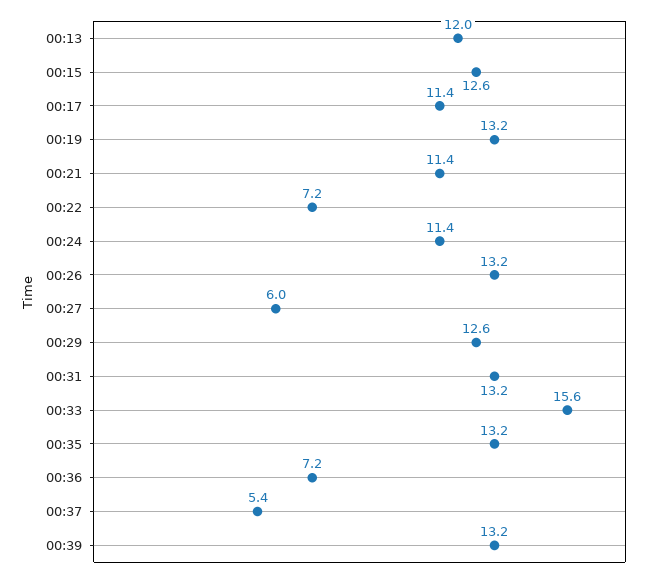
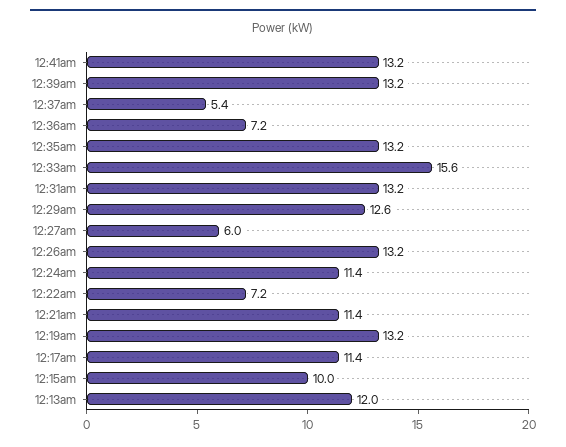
00:15: 12.6 -> 10
12:41am: none -> 13.2

